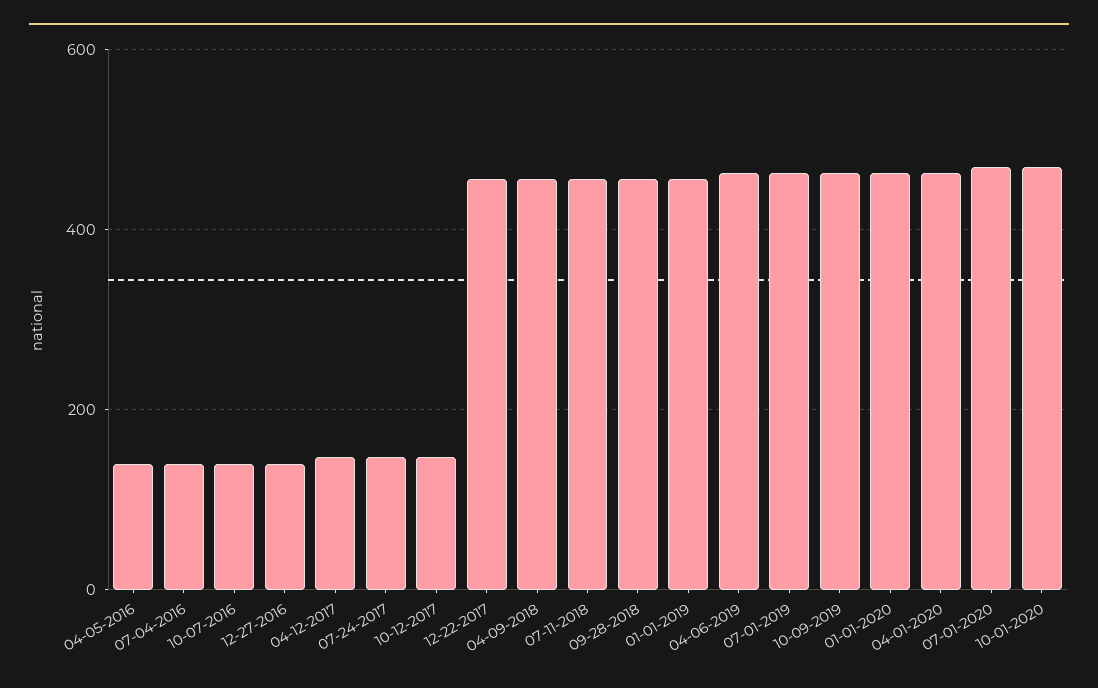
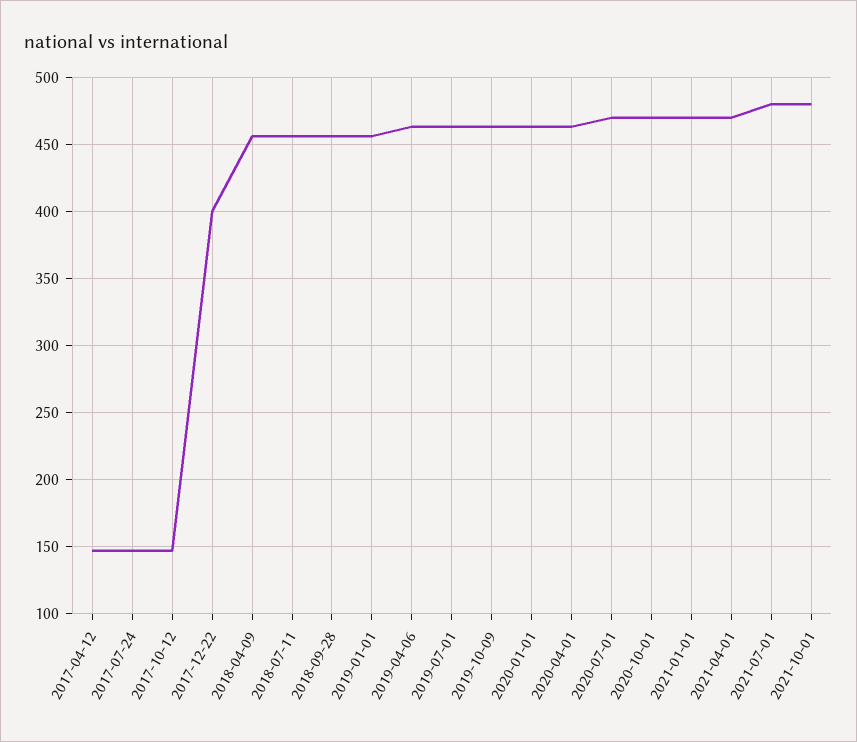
04-05-2016: 140 -> none
07-04-2016: 140 -> none
10-07-2016: 140 -> none
12-27-2016: 140 -> none
12-22-2017: 460 -> 400
2021-01-01: none -> 470
2021-04-01: none -> 470
2021-07-01: none -> 480
2021-10-01: none -> 480

